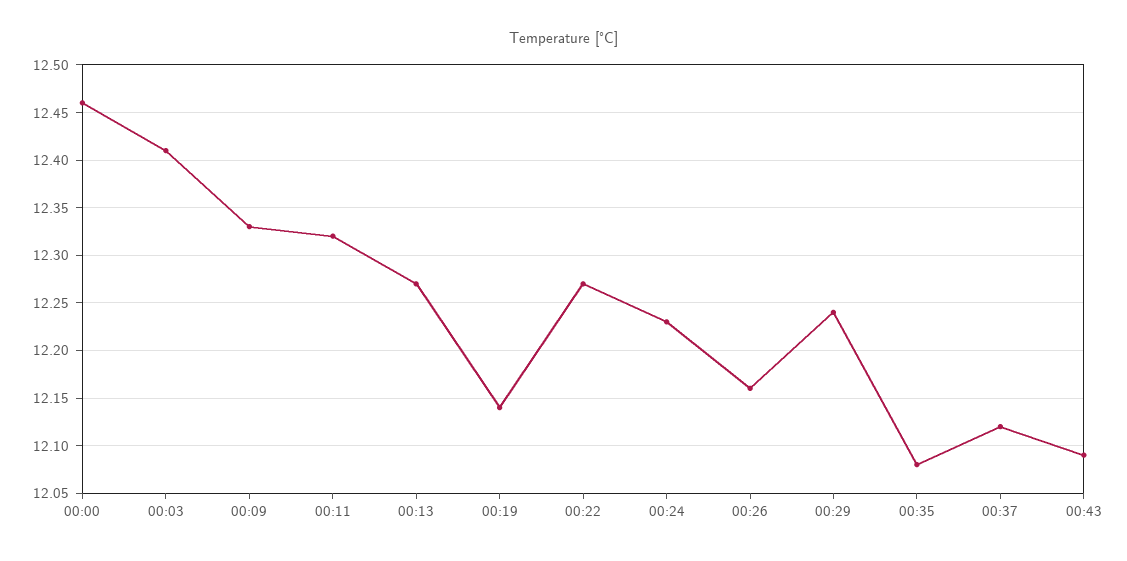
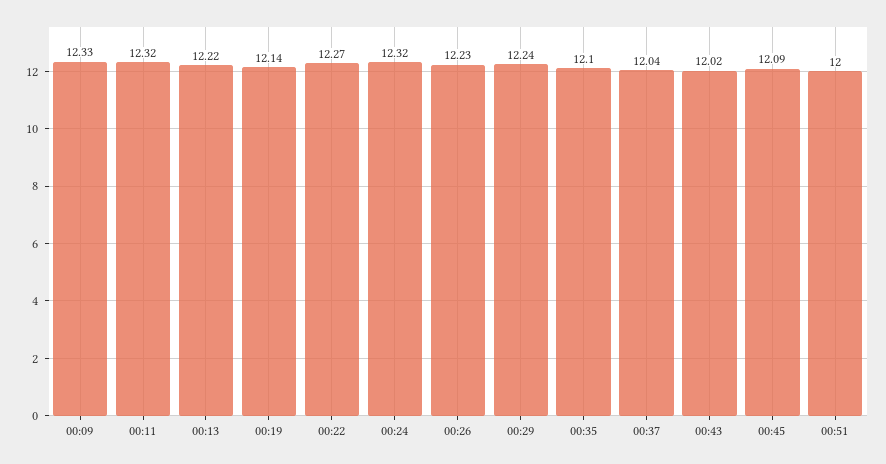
00:00: 12.46 -> none
00:03: 12.41 -> none
00:13: 12.27 -> 12.22
00:24: 12.23 -> 12.32
00:26: 12.16 -> 12.23
00:35: 12.08 -> 12.1
00:37: 12.12 -> 12.04
00:43: 12.09 -> 12.02
00:45: none -> 12.09
00:51: none -> 12

